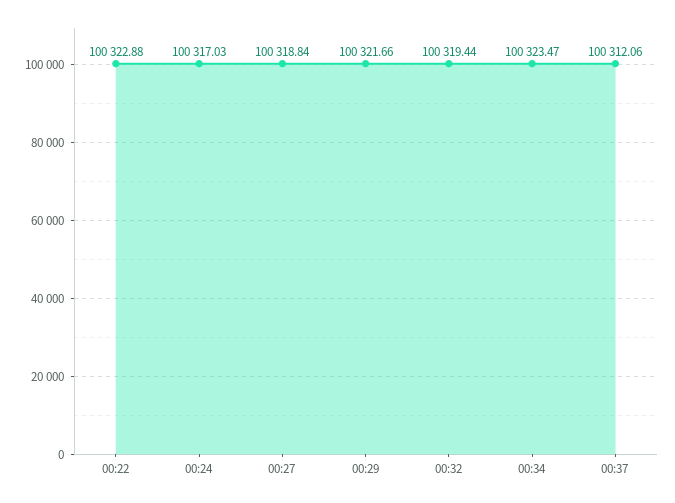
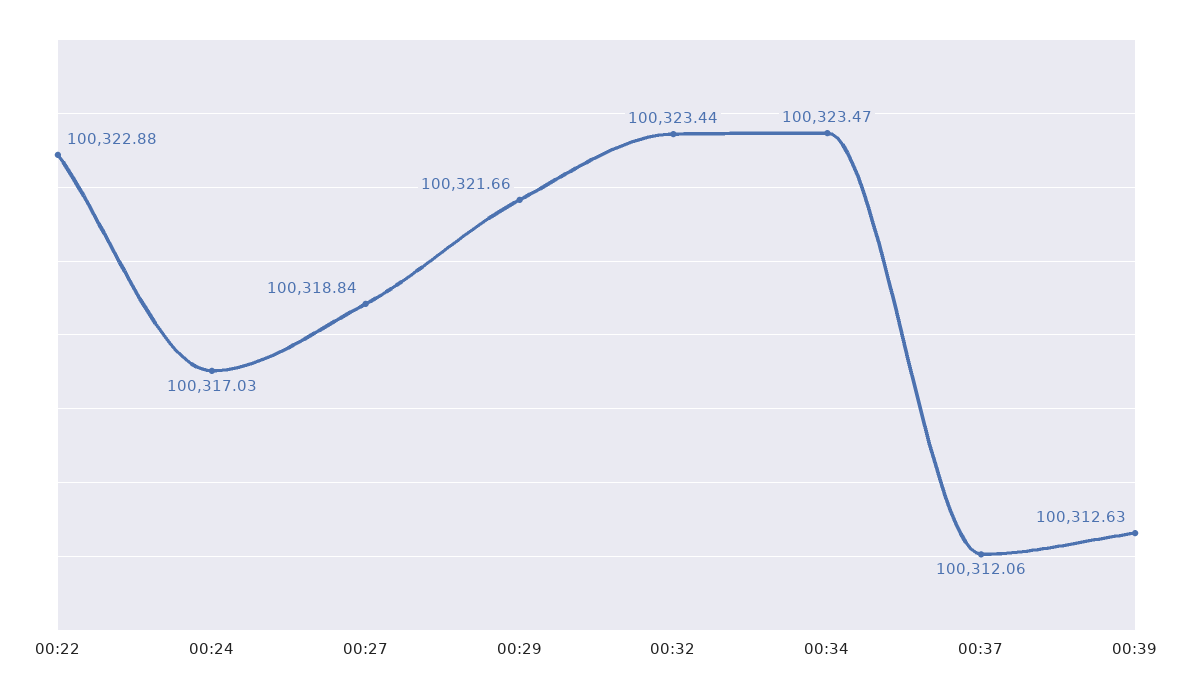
00:32: 100319.44 -> 100323.44
00:39: none -> 100312.63

